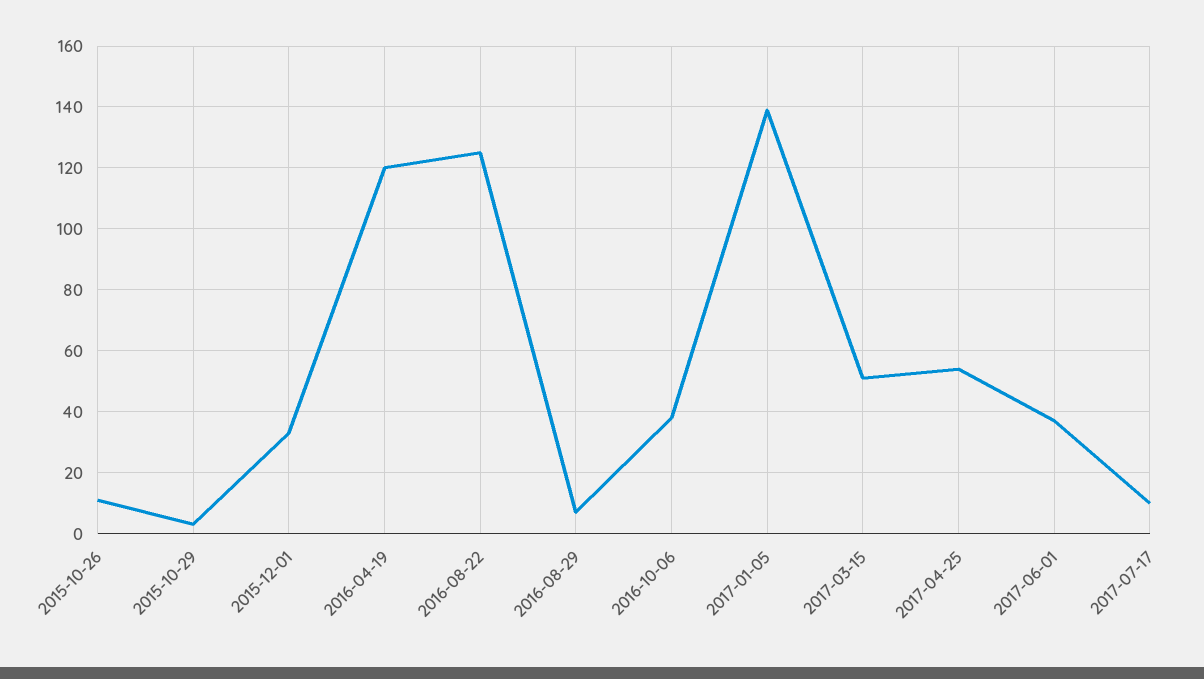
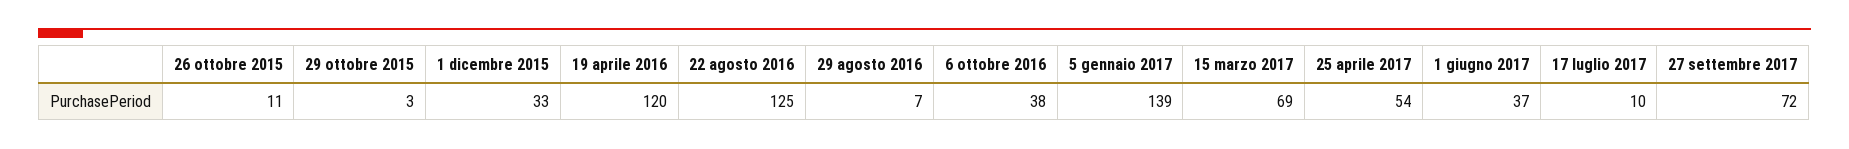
2017-03-15: 50 -> 69
27 settembre 2017: none -> 72

